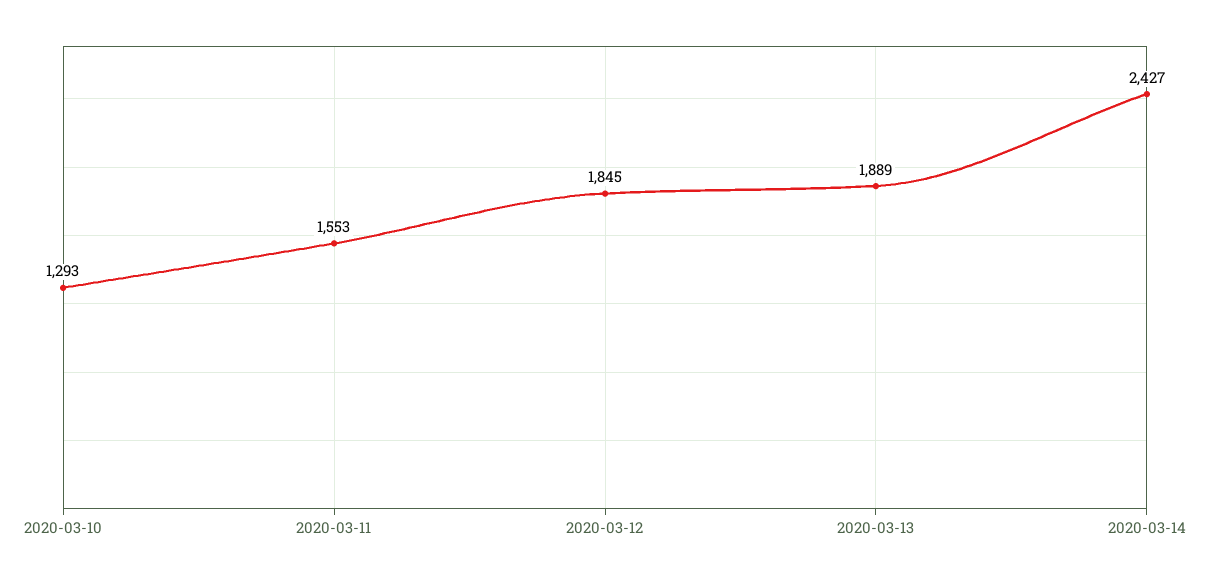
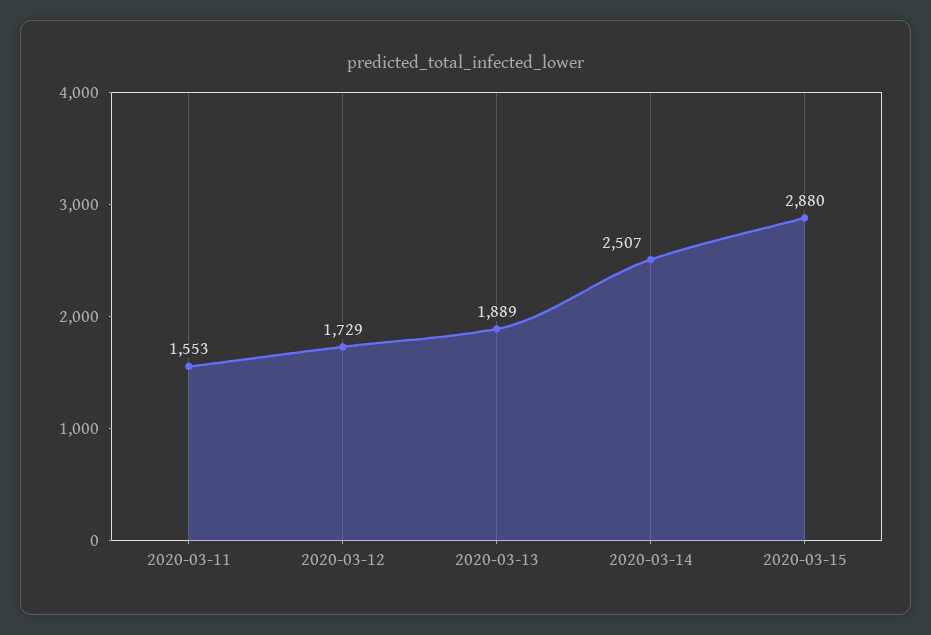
2020-03-10: 1293 -> none
2020-03-12: 1845 -> 1729
2020-03-14: 2427 -> 2507
2020-03-15: none -> 2880

